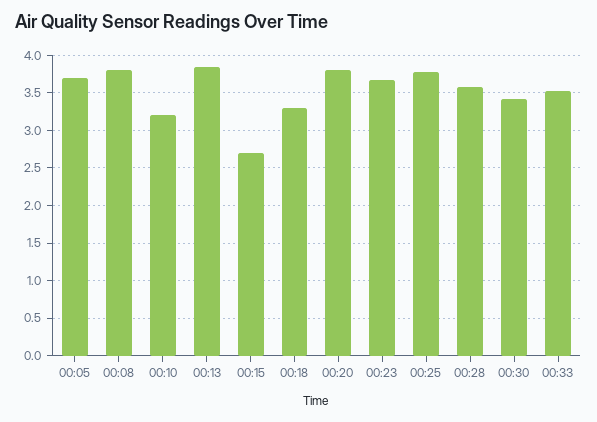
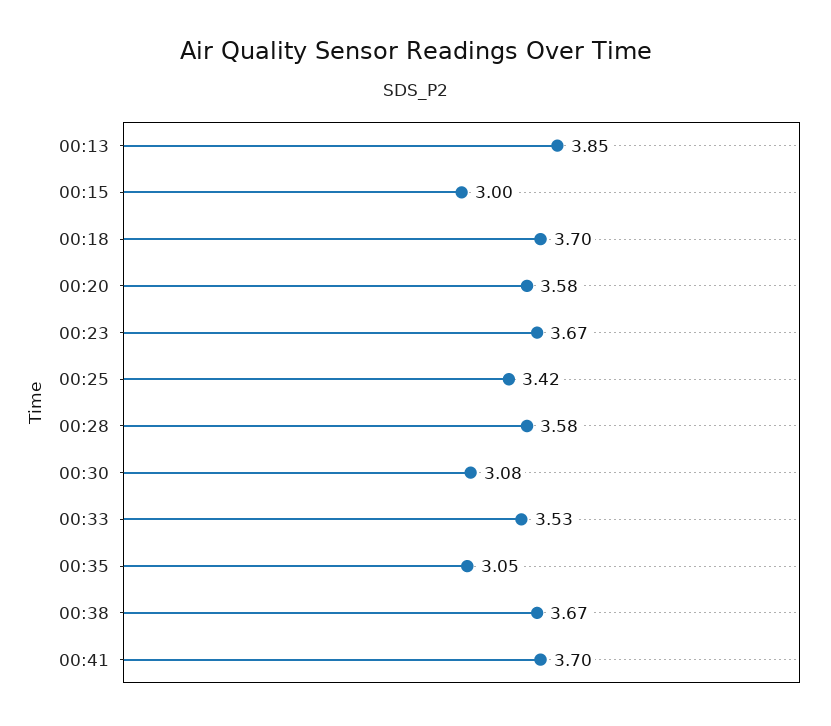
00:05: 3.7 -> none
00:08: 3.8 -> none
00:10: 3.2 -> none
00:15: 2.7 -> 3
00:18: 3.3 -> 3.7
00:20: 3.8 -> 3.58
00:25: 3.8 -> 3.42
00:30: 3.4 -> 3.08
00:35: none -> 3.05
00:38: none -> 3.67
00:41: none -> 3.7

